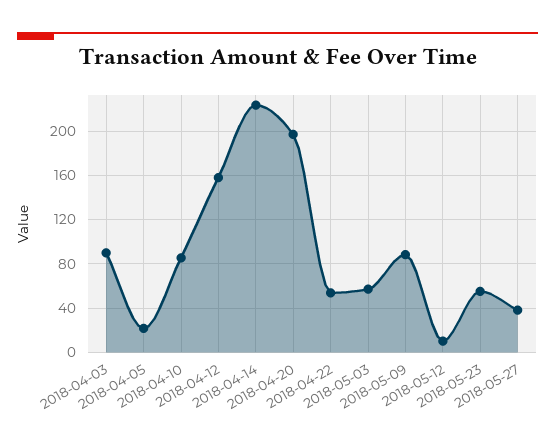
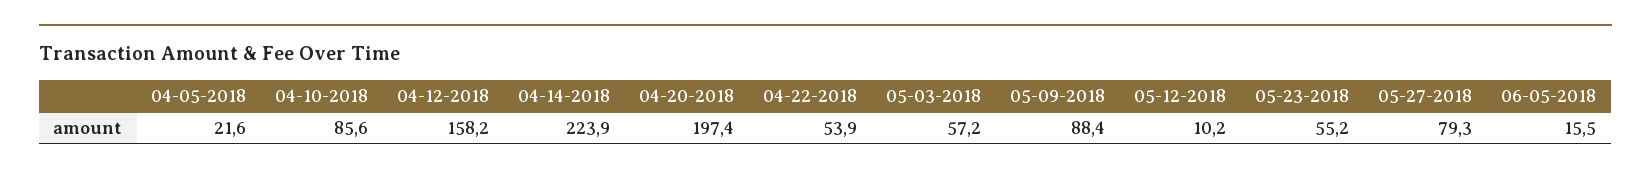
2018-04-03: 90 -> none
2018-05-27: 40 -> 79.3
06-05-2018: none -> 15.5

